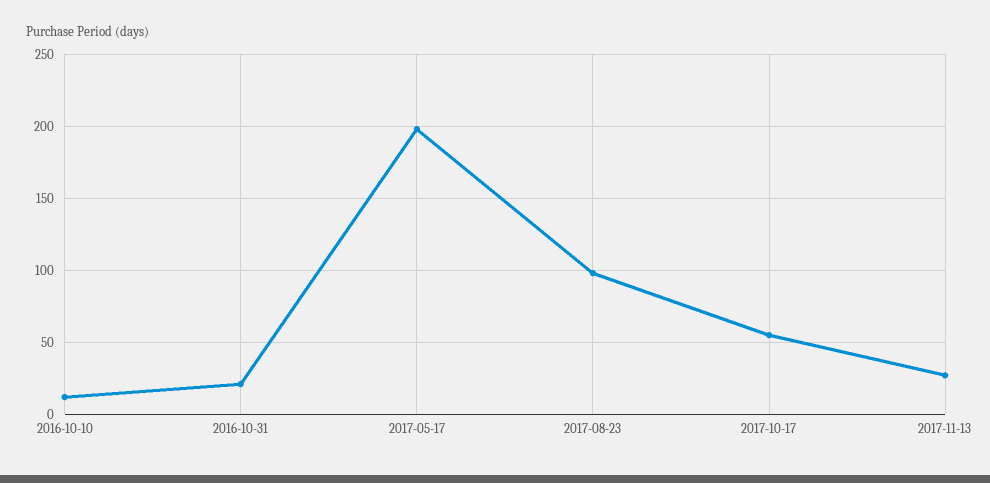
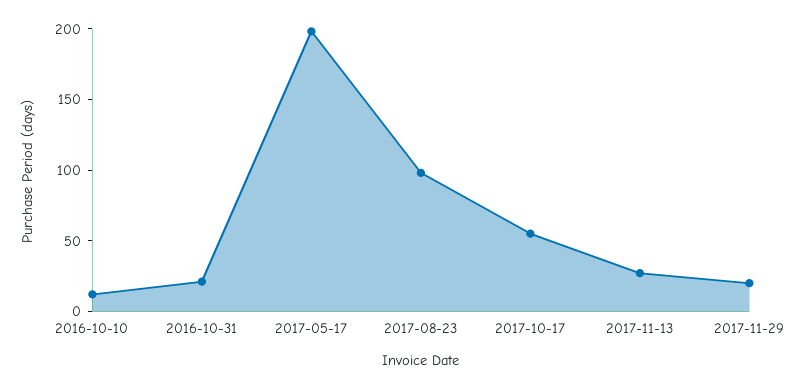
2017-11-29: none -> 20

